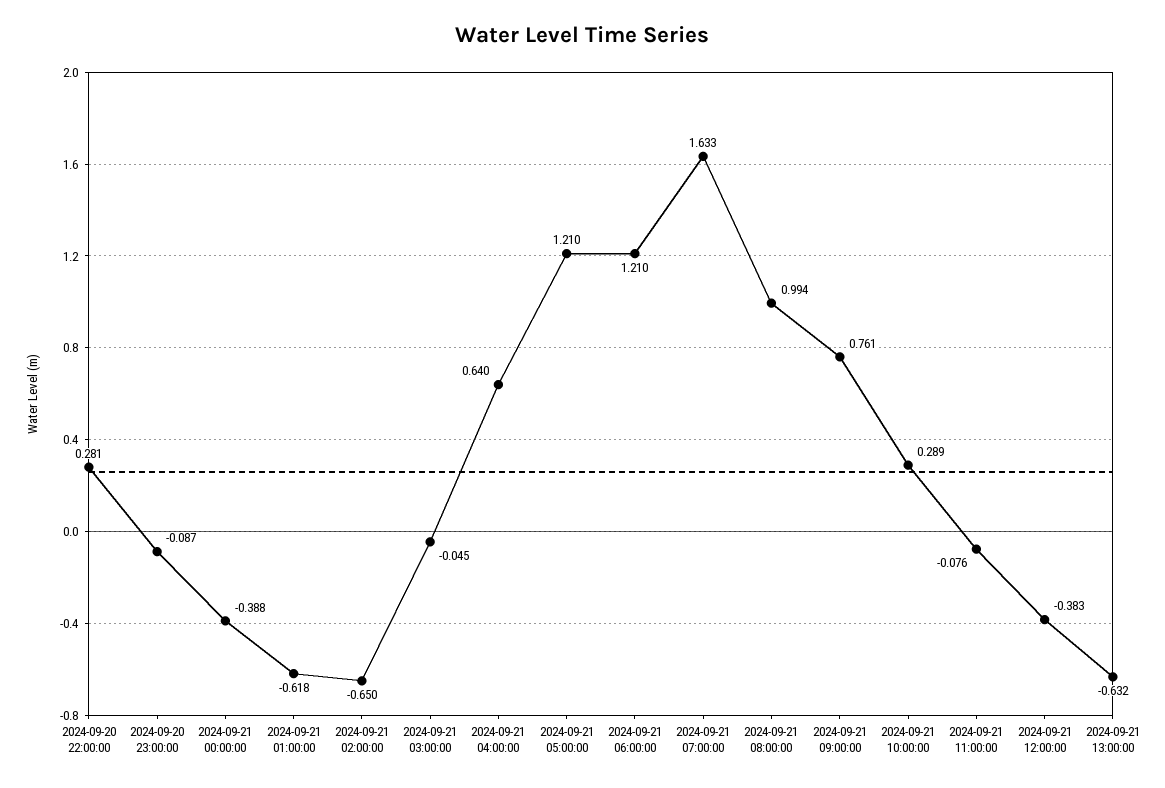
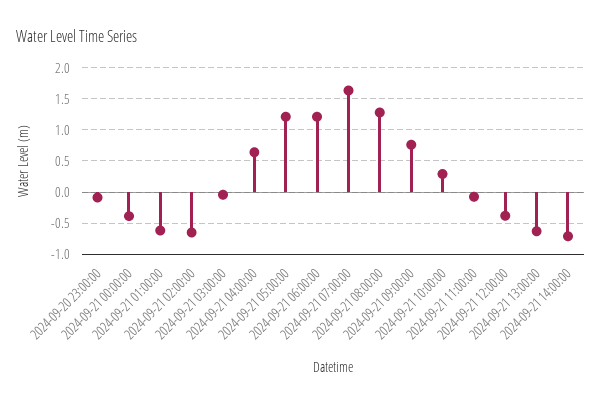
2024-09-20 22:00:00: 0.281 -> none
2024-09-21 08:00:00: 0.994 -> 1.3
2024-09-21 14:00:00: none -> -0.7

